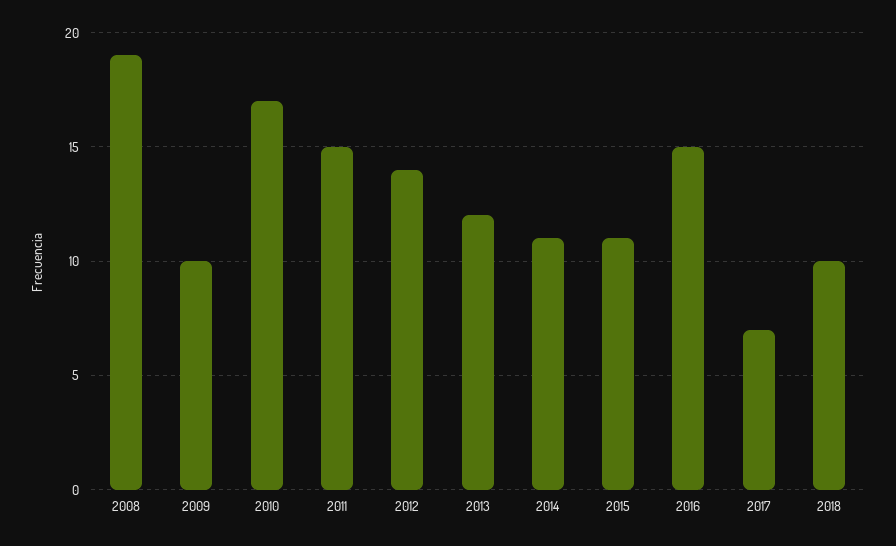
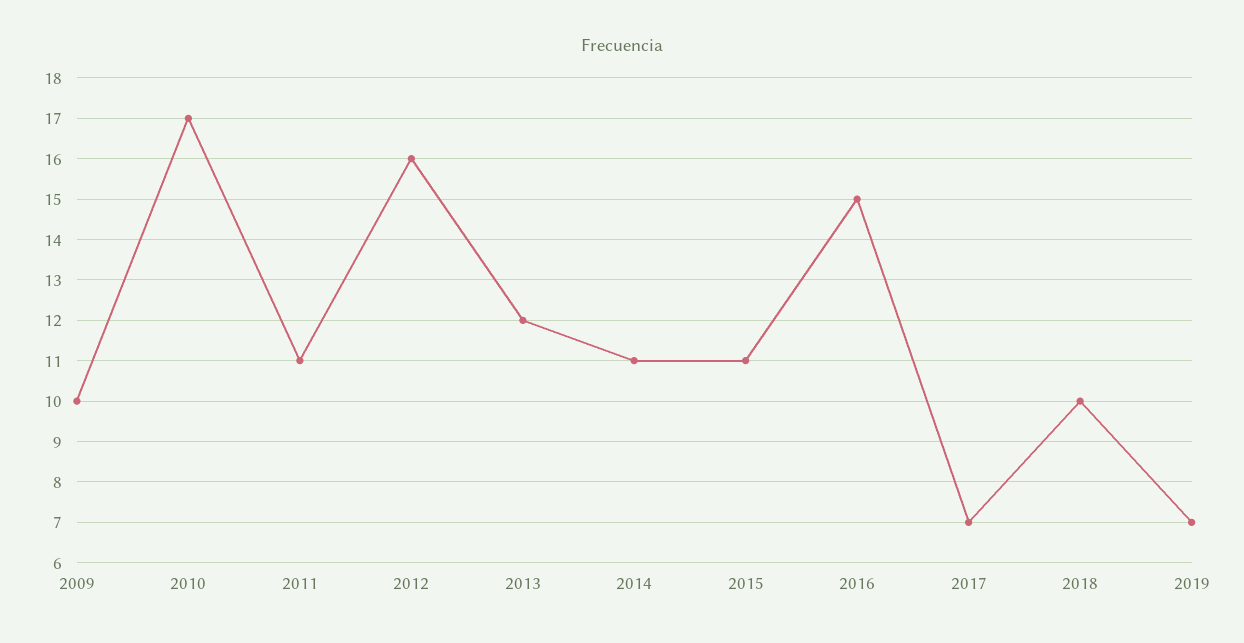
2008: 19 -> none
2011: 15 -> 11
2012: 14 -> 16
2019: none -> 7

